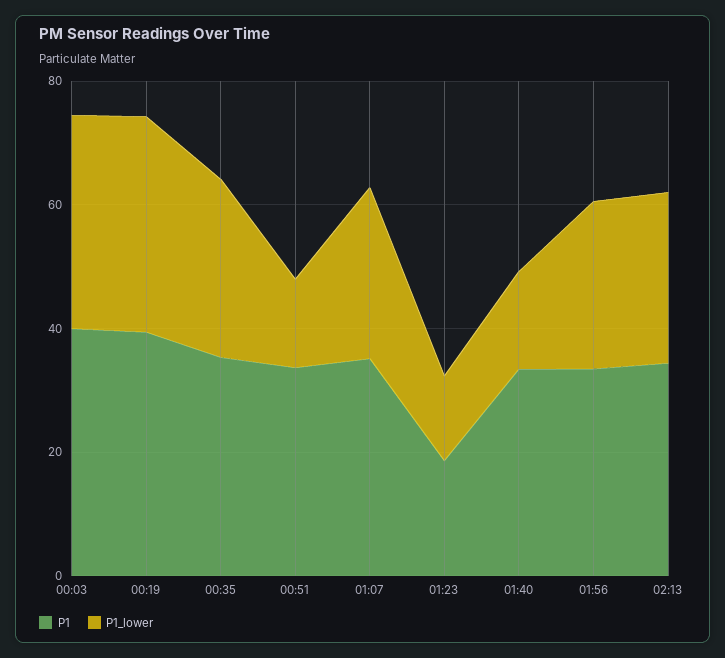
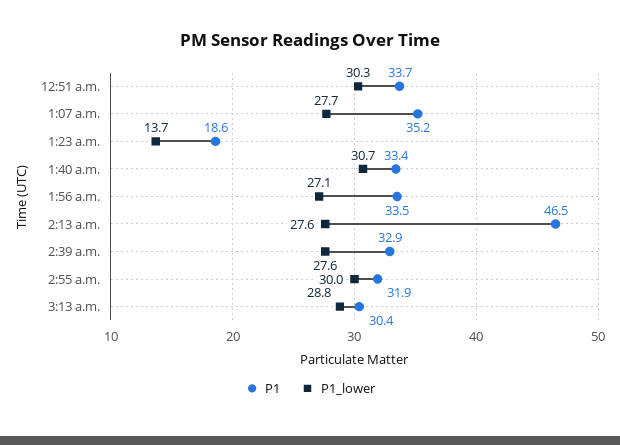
P1, 00:03: 40 -> none
P1_lower, 00:03: 35 -> none
P1, 00:19: 40 -> none
P1_lower, 00:19: 35 -> none
P1, 00:35: 35 -> none
P1_lower, 00:35: 30 -> none
P1_lower, 00:51: 15 -> 30.3
P1_lower, 01:40: 15 -> 30.7
P1, 02:13: 35 -> 46.5
P1, 2:39 a.m.: none -> 32.9
P1_lower, 2:39 a.m.: none -> 27.6
P1, 2:55 a.m.: none -> 31.9
P1_lower, 2:55 a.m.: none -> 30
P1, 3:13 a.m.: none -> 30.4
P1_lower, 3:13 a.m.: none -> 28.8

